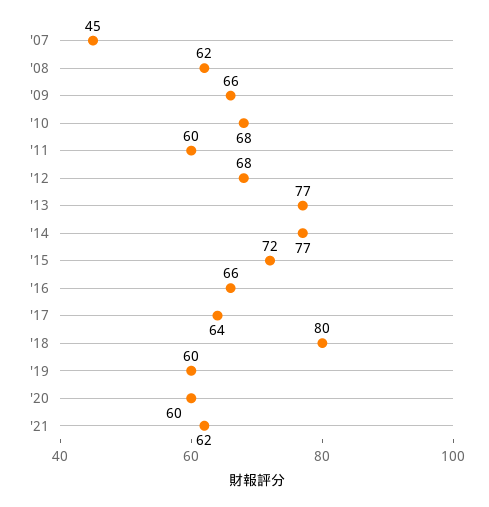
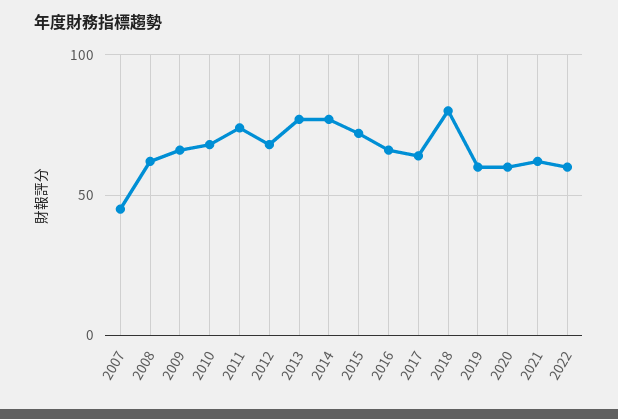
'11: 60 -> 75
2022: none -> 60

